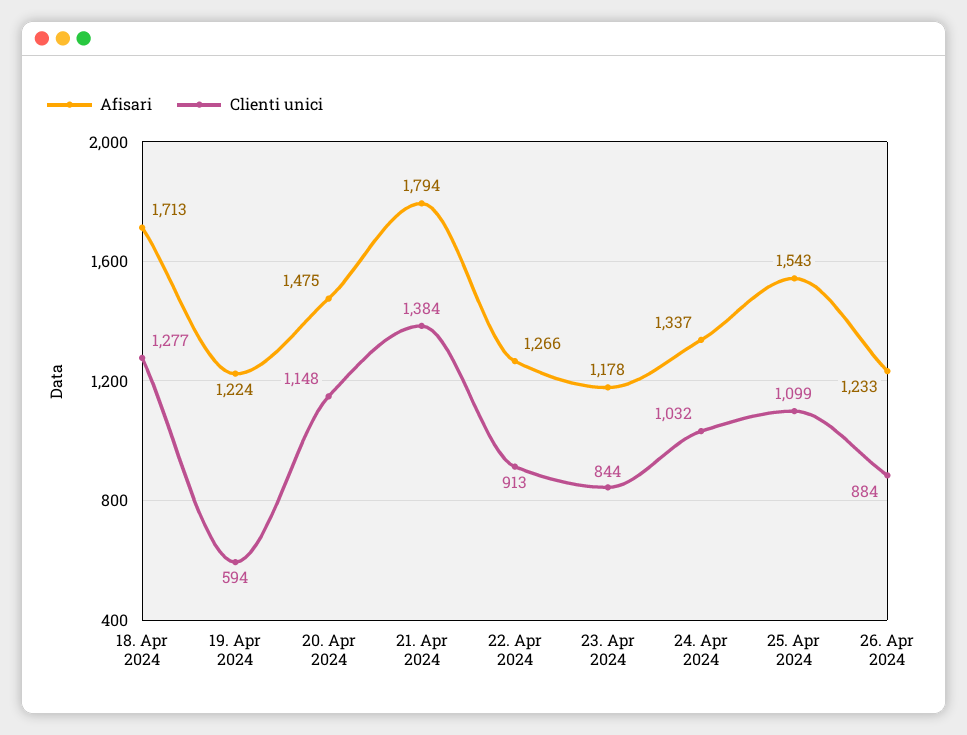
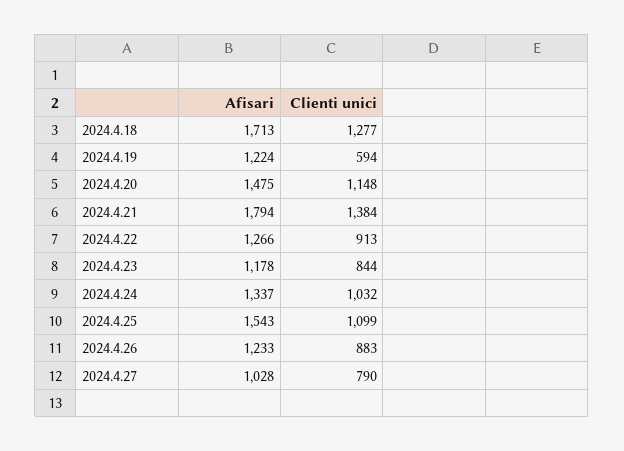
Clienti unici, 26. Apr 2024: 884 -> 883
Afisari, 2024.4.27: none -> 1028
Clienti unici, 2024.4.27: none -> 790

